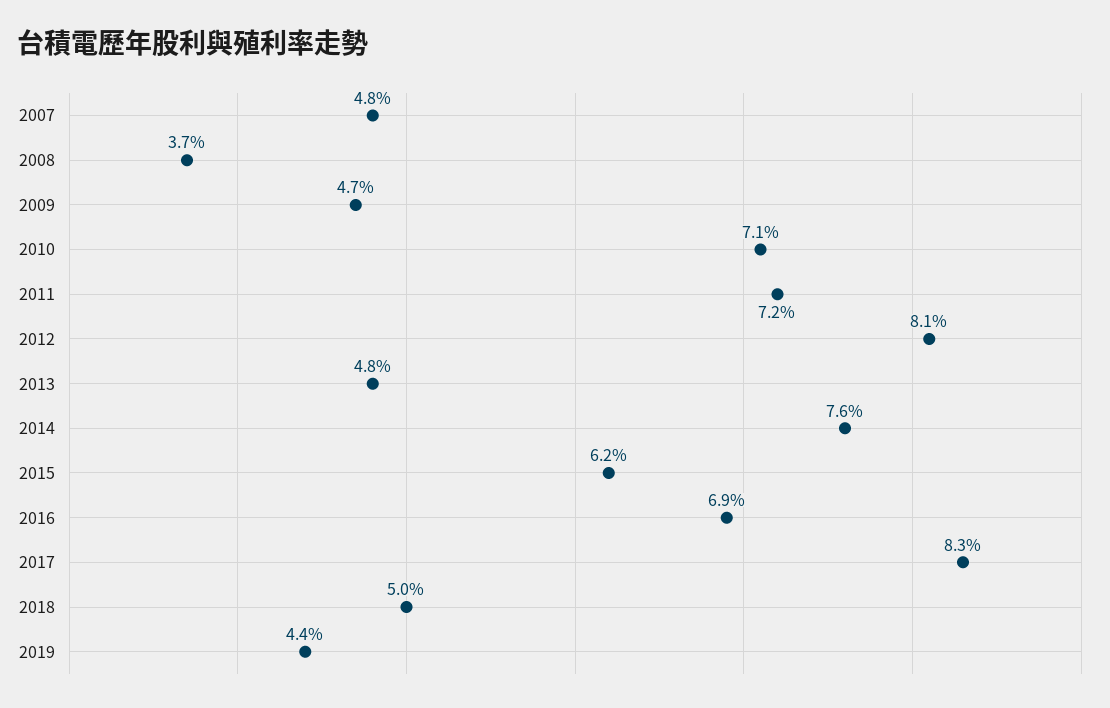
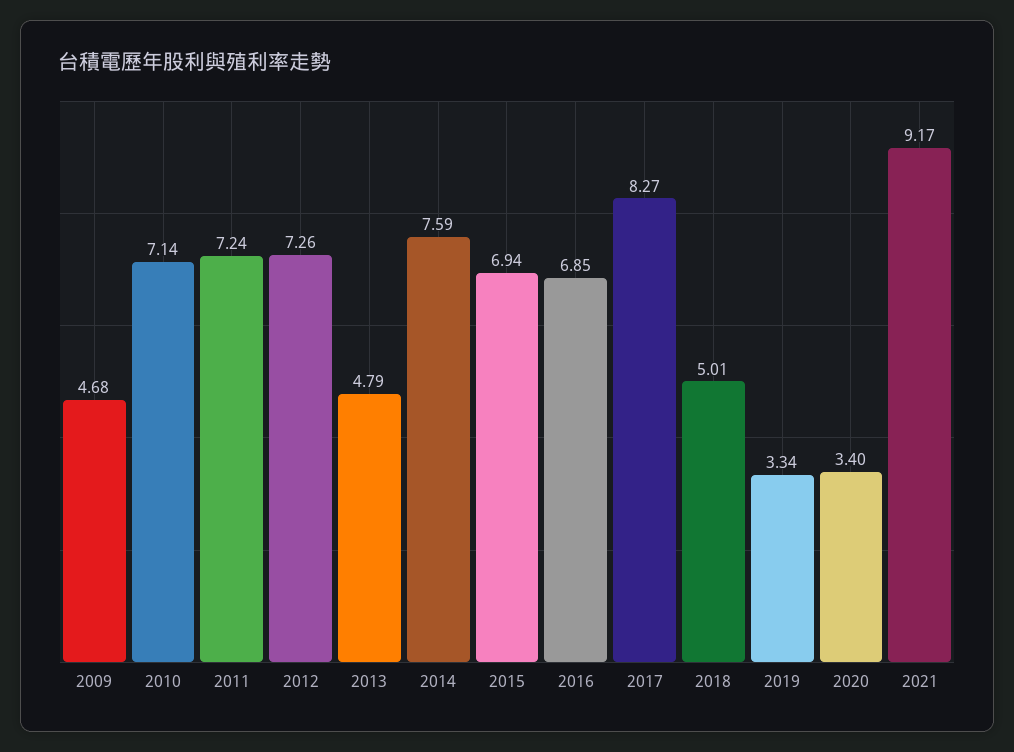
2007: 4.8 -> none
2008: 3.7 -> none
2012: 8.1 -> 7.26
2015: 6.2 -> 6.94
2019: 4.4 -> 3.34
2020: none -> 3.4
2021: none -> 9.17

